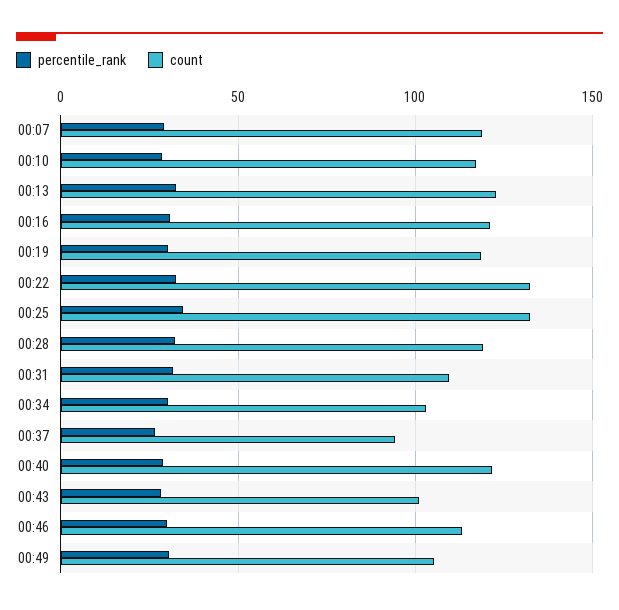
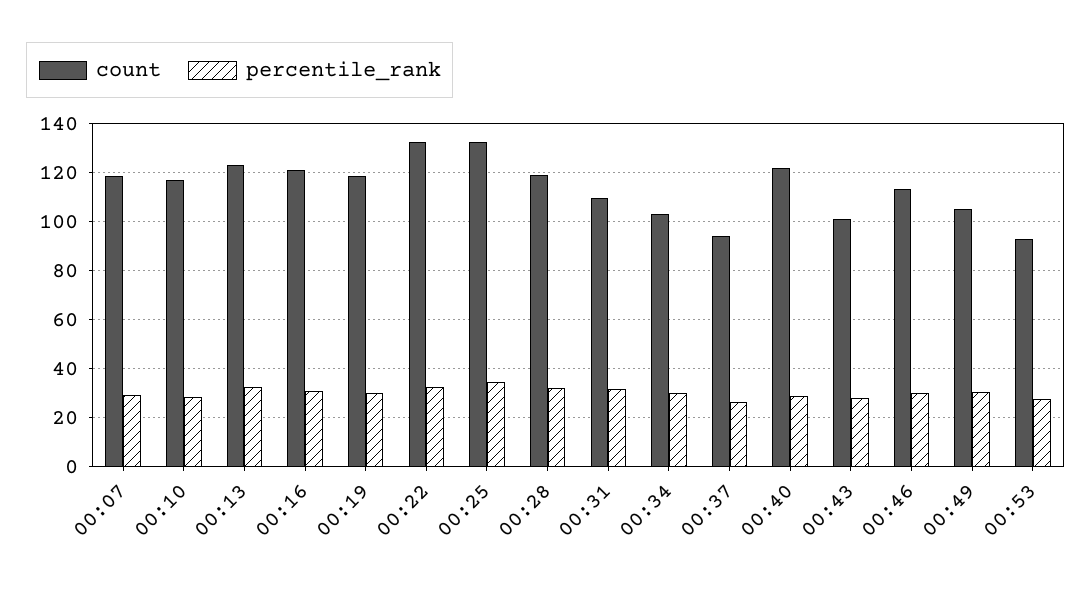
count, 00:53: none -> 92.5
percentile_rank, 00:53: none -> 27.5

